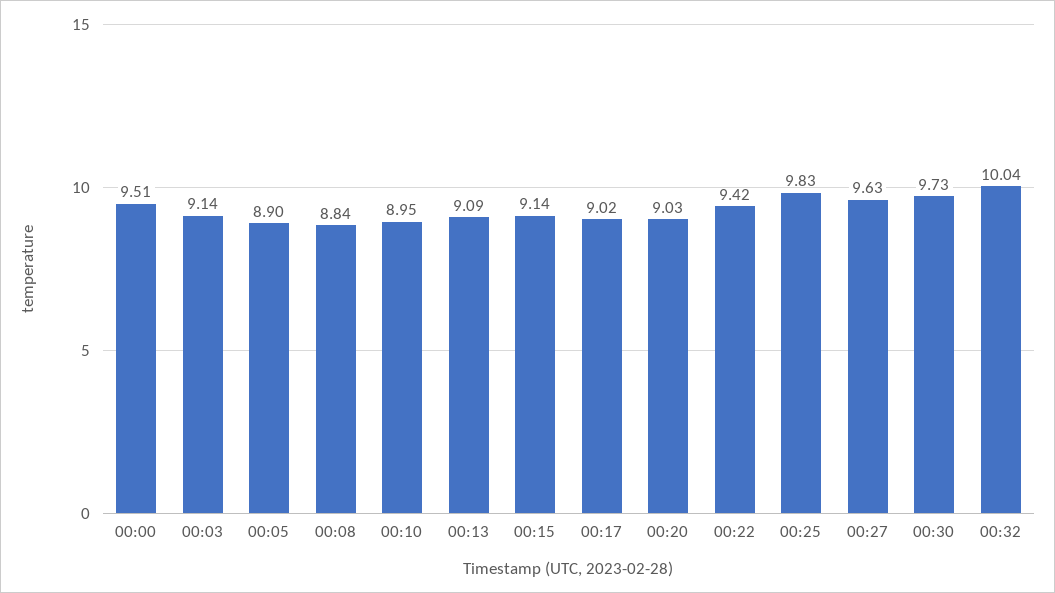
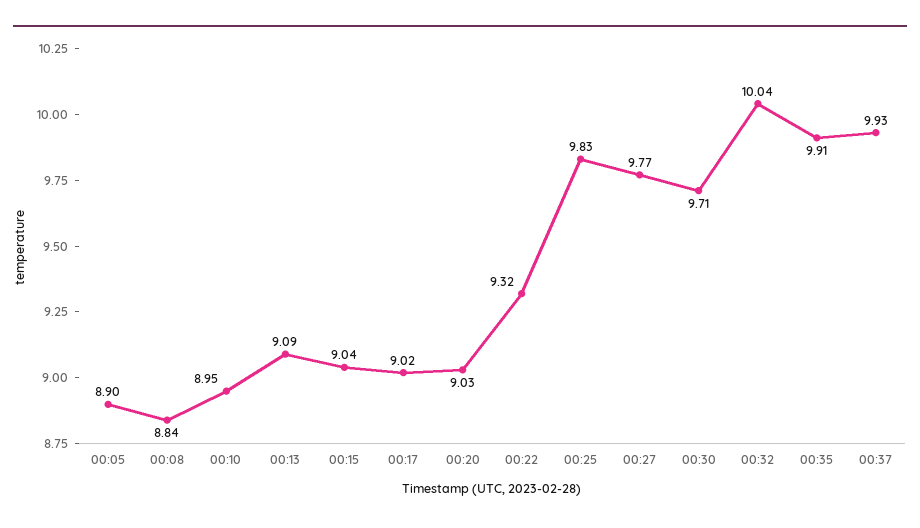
00:00: 9.51 -> none
00:03: 9.14 -> none
00:15: 9.14 -> 9.04
00:22: 9.42 -> 9.32
00:27: 9.63 -> 9.77
00:30: 9.73 -> 9.71
00:35: none -> 9.91
00:37: none -> 9.93

